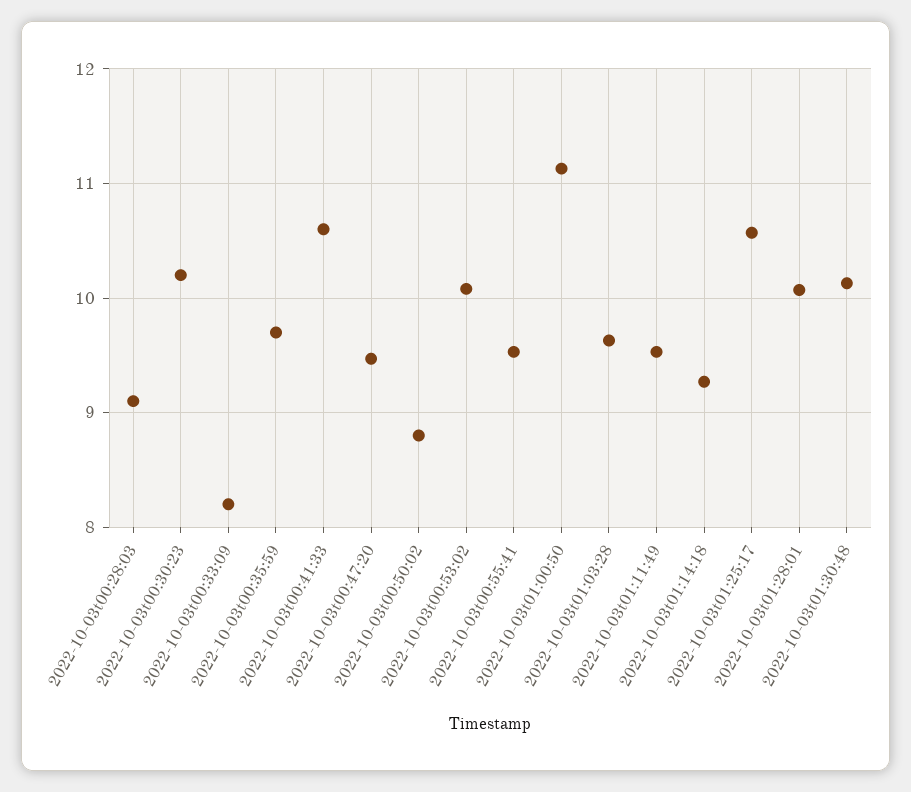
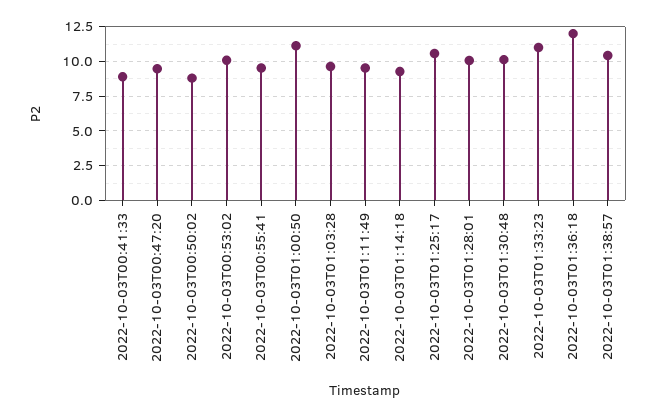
2022-10-03t00:28:03: 9.1 -> none
2022-10-03t00:30:23: 10.2 -> none
2022-10-03t00:33:09: 8.2 -> none
2022-10-03t00:35:59: 9.7 -> none
2022-10-03t00:41:33: 10.6 -> 9
2022-10-03T01:33:23: none -> 11
2022-10-03T01:36:18: none -> 12
2022-10-03T01:38:57: none -> 10.5

